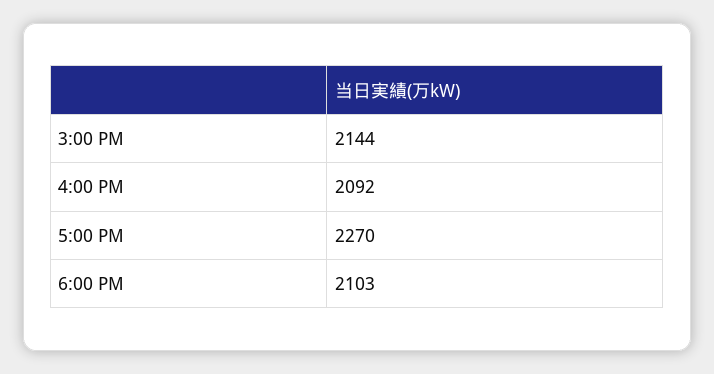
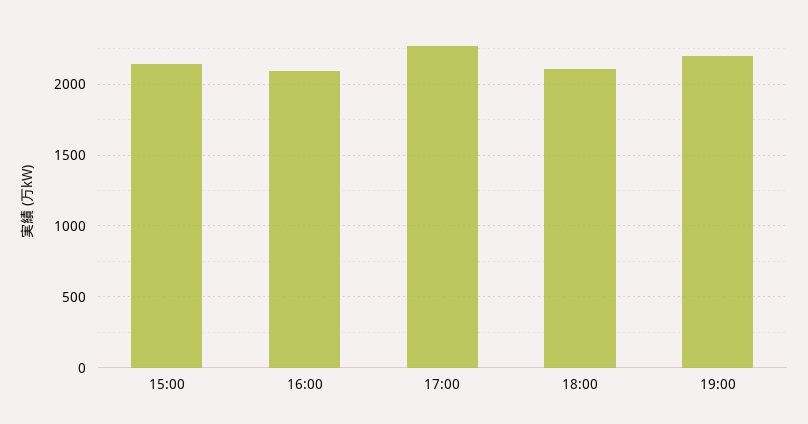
19:00: none -> 2200

